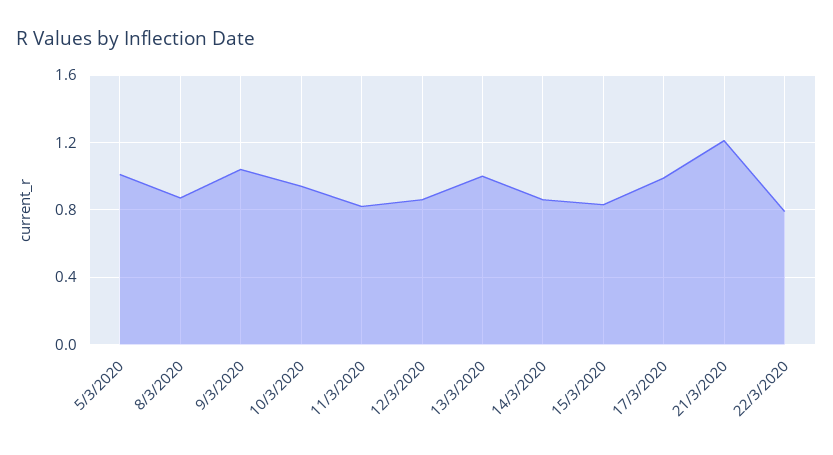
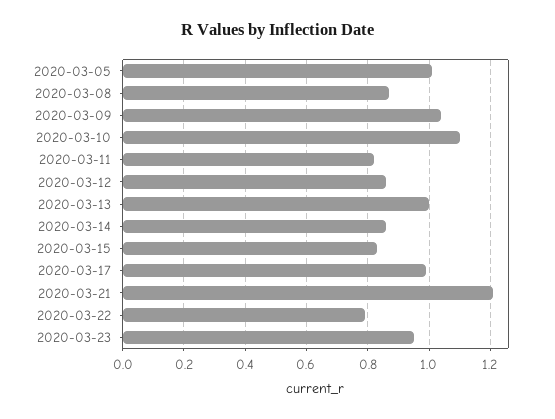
10/3/2020: 0.95 -> 1.1
2020-03-23: none -> 0.95

